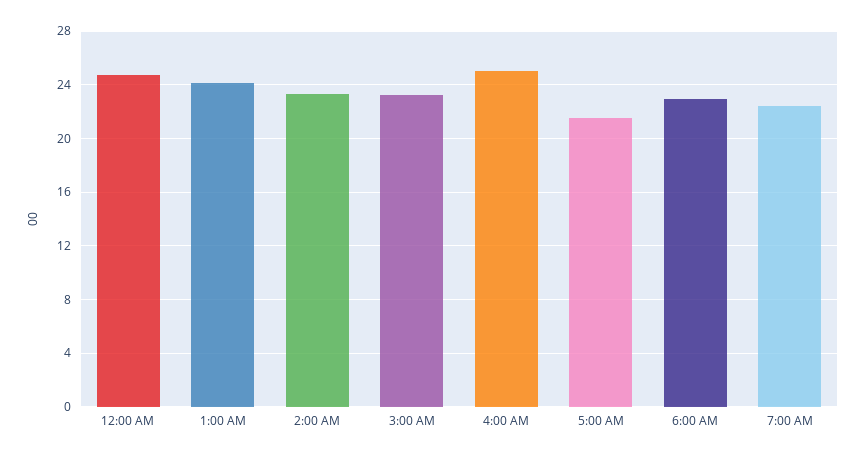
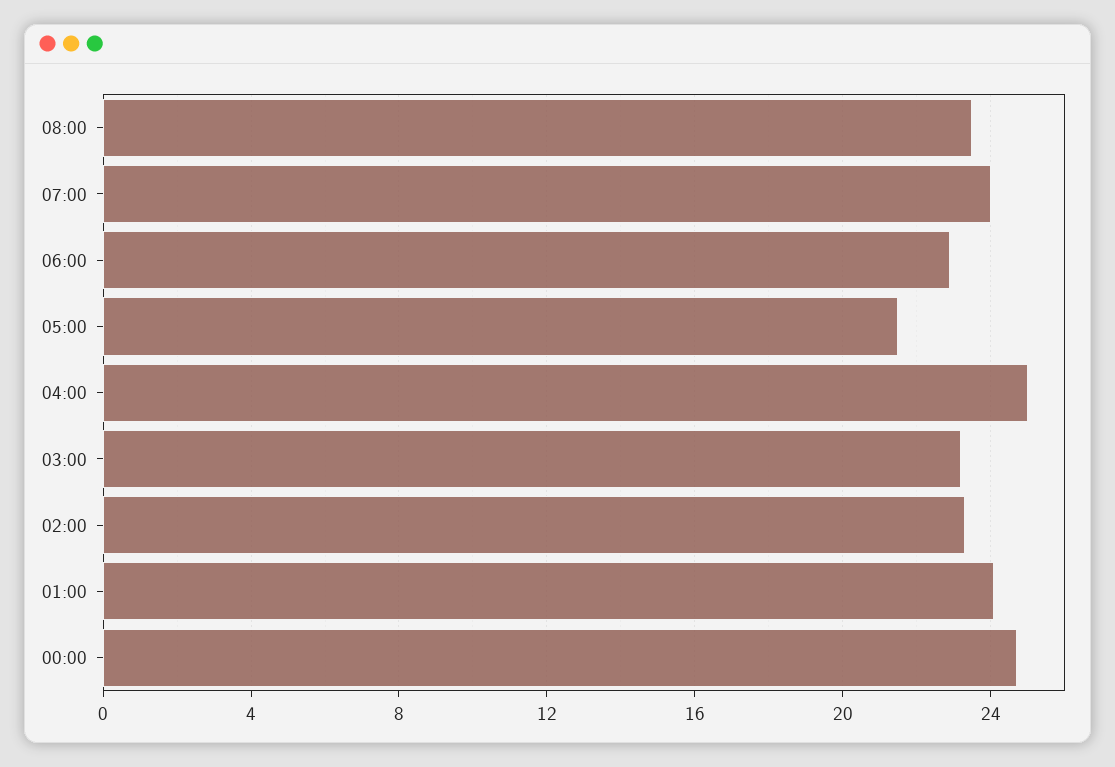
7:00 AM: 22.5 -> 24
08:00: none -> 23.5

